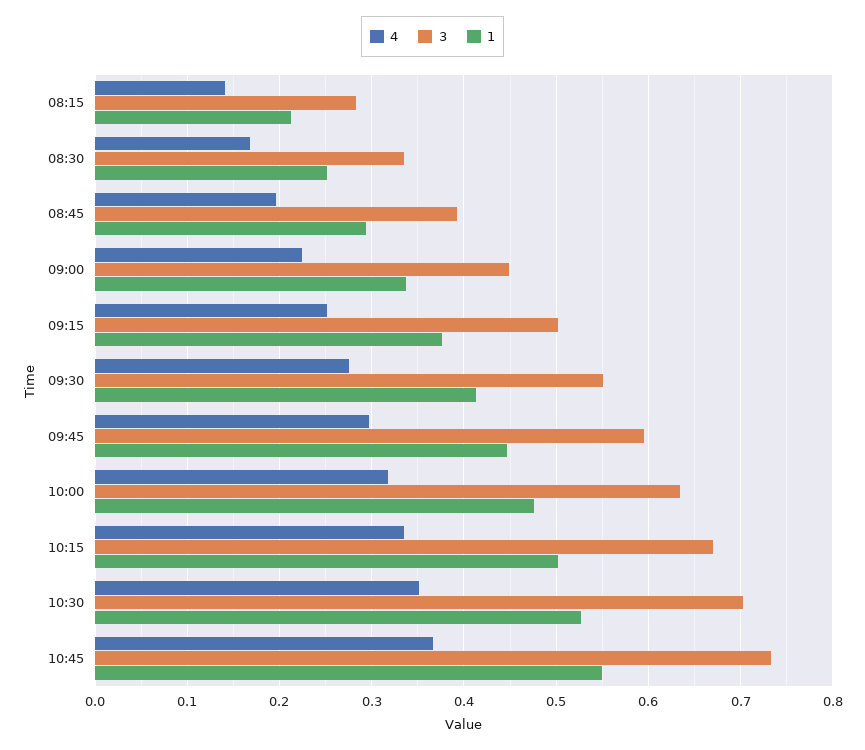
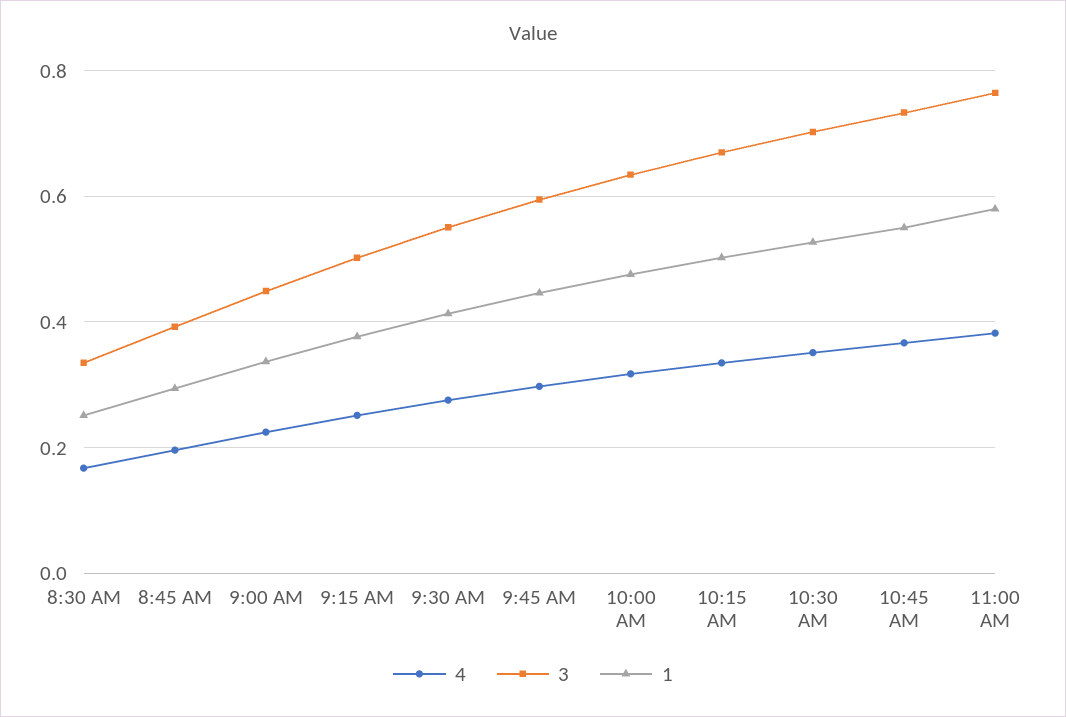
4, 08:15: 0.14 -> none
3, 08:15: 0.28 -> none
1, 08:15: 0.21 -> none
4, 11:00 AM: none -> 0.38
3, 11:00 AM: none -> 0.76
1, 11:00 AM: none -> 0.58

